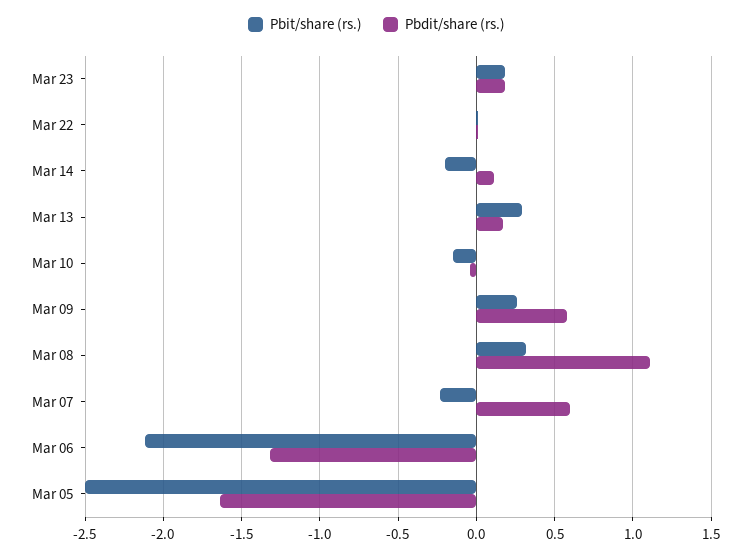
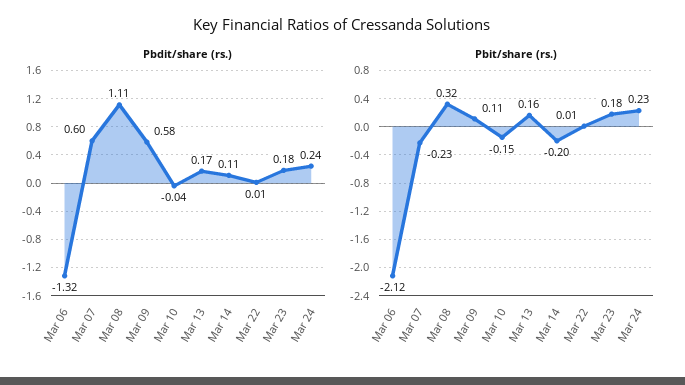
Pbit/share (rs.), Mar 13: 0.3 -> 0.16
Pbit/share (rs.), Mar 09: 0.25 -> 0.11
Pbit/share (rs.), Mar 05: -2.5 -> none
Pbdit/share (rs.), Mar 05: -1.65 -> none
Pbdit/share (rs.), Mar 24: none -> 0.24
Pbit/share (rs.), Mar 24: none -> 0.23

